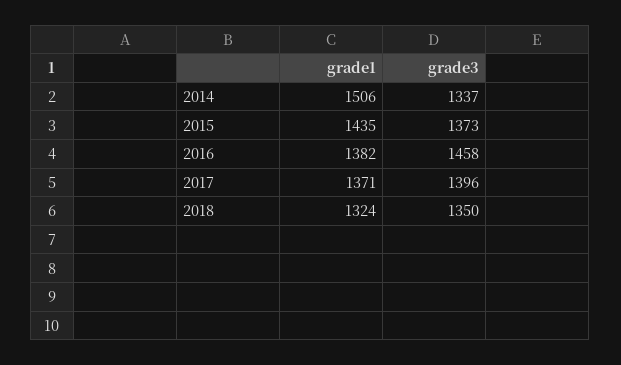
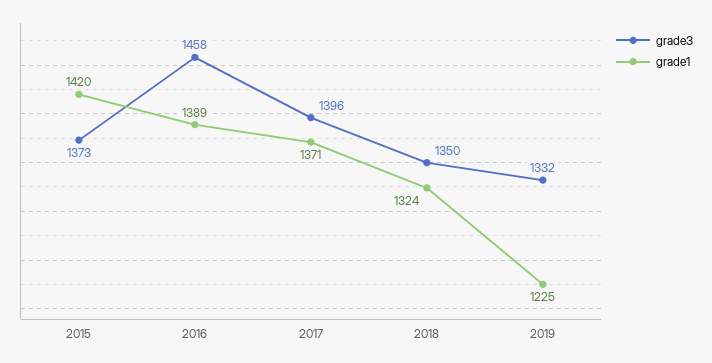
grade1, 2014: 1506 -> none
grade3, 2014: 1337 -> none
grade1, 2015: 1435 -> 1420
grade1, 2016: 1382 -> 1389
grade3, 2019: none -> 1332
grade1, 2019: none -> 1225

